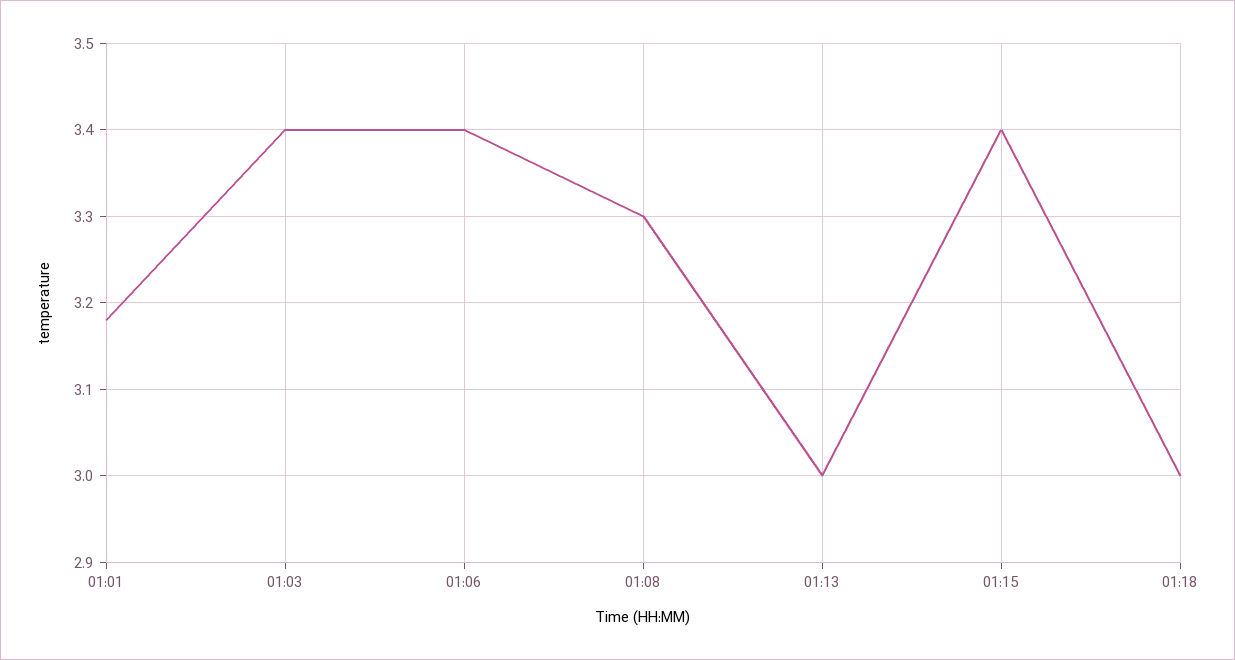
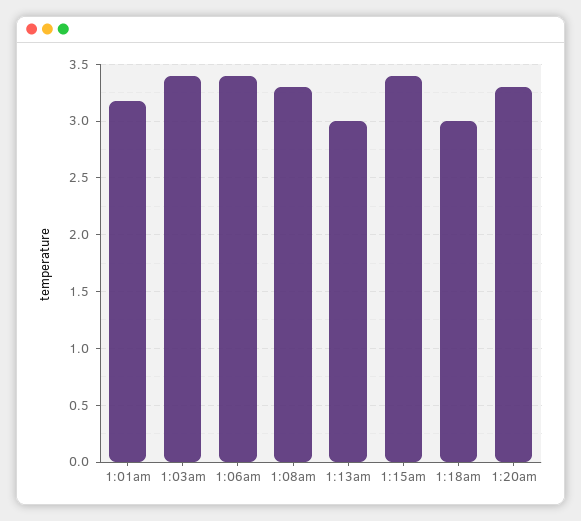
1:20am: none -> 3.3

